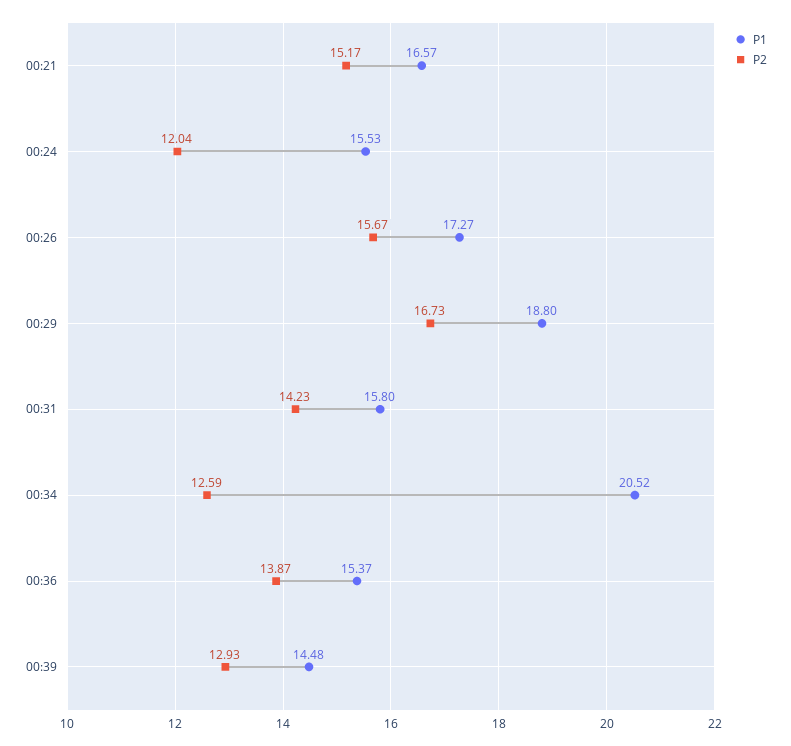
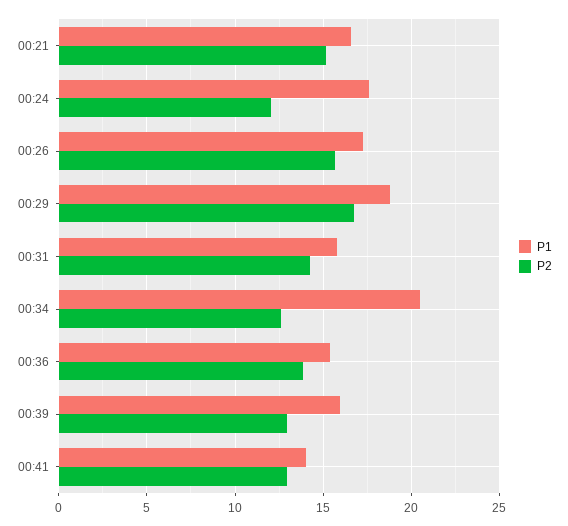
P1, 00:24: 15.53 -> 17.5
P1, 00:39: 14.48 -> 16
P1, 00:41: none -> 14
P2, 00:41: none -> 13

